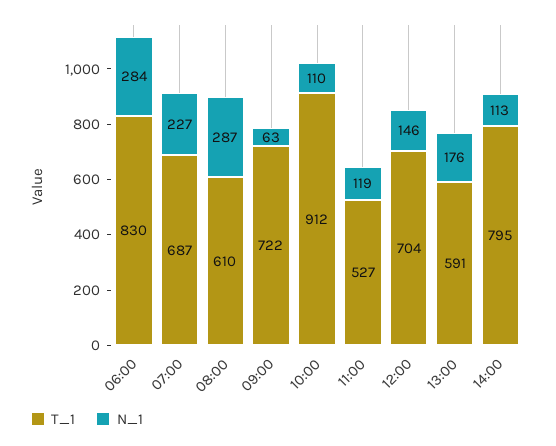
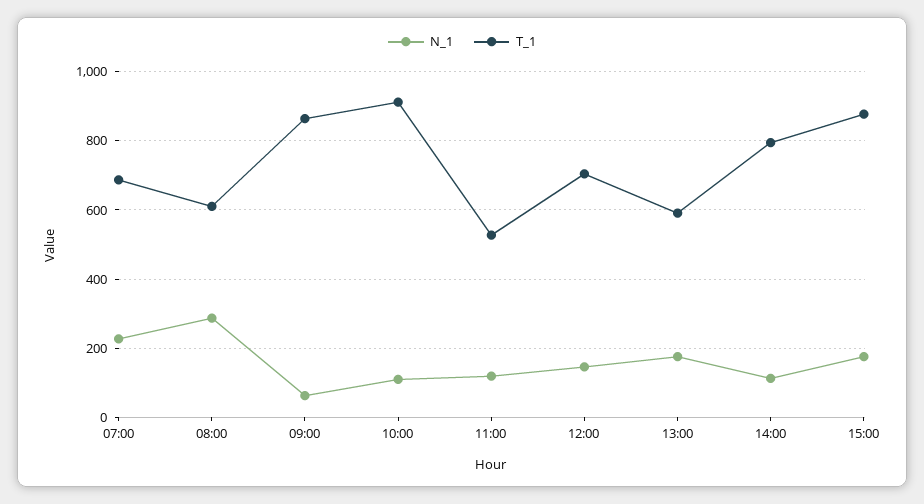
T_1, 06:00: 830 -> none
N_1, 06:00: 284 -> none
T_1, 09:00: 722 -> 860
N_1, 15:00: none -> 180
T_1, 15:00: none -> 880

